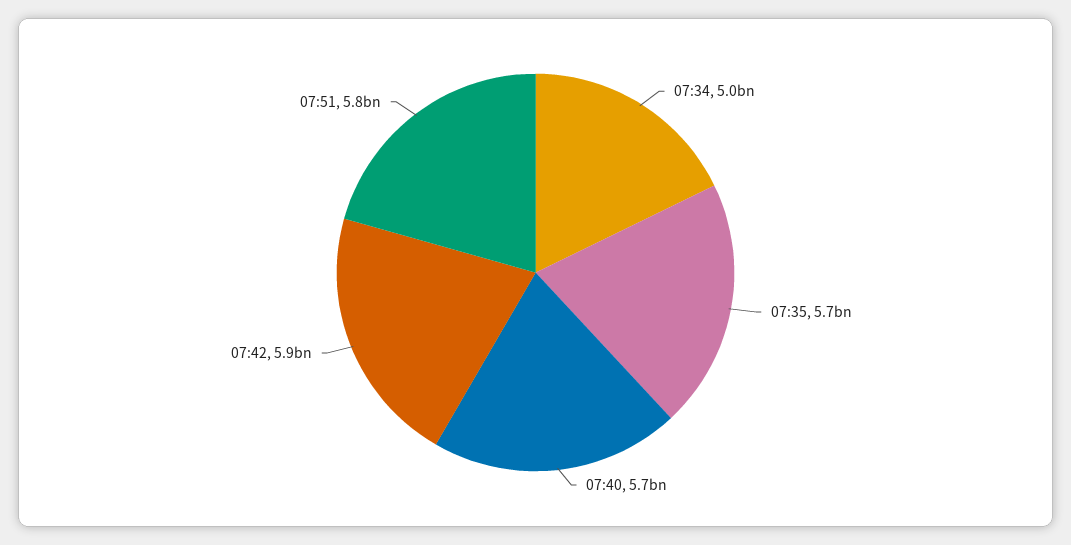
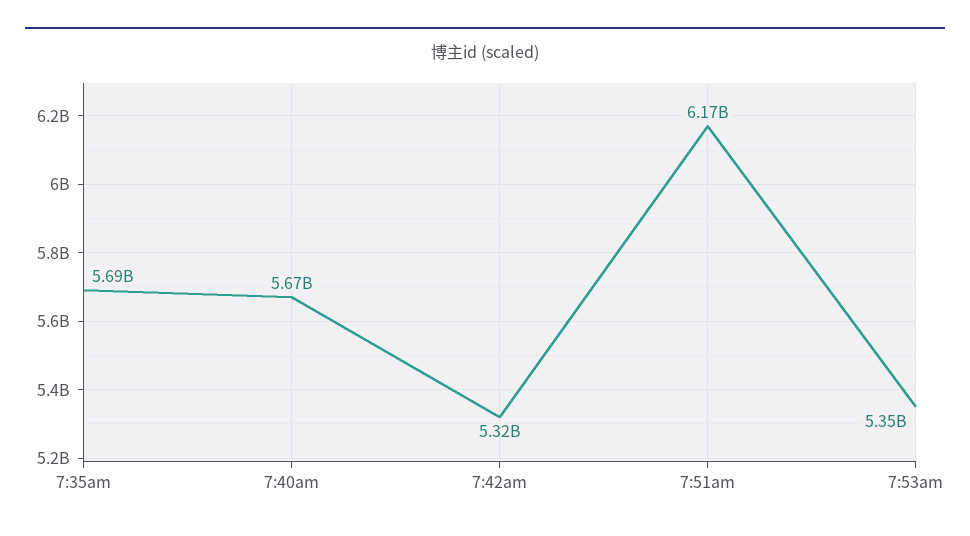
07:34: 5000000000 -> none
07:42: 5900000000 -> 5320000000
07:51: 5800000000 -> 6170000000
7:53am: none -> 5350000000

